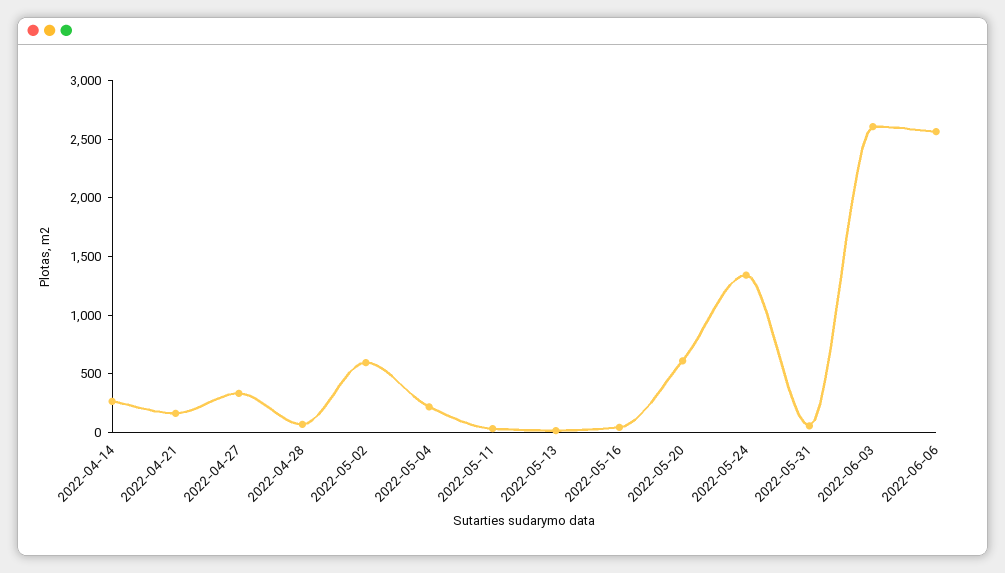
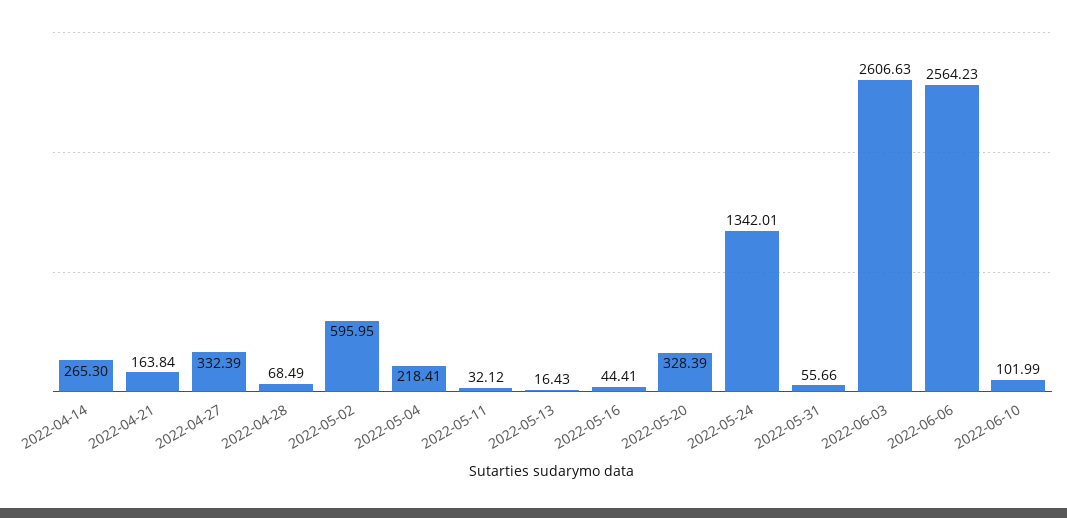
2022-05-20: 600 -> 328.39
2022-06-10: none -> 101.99

